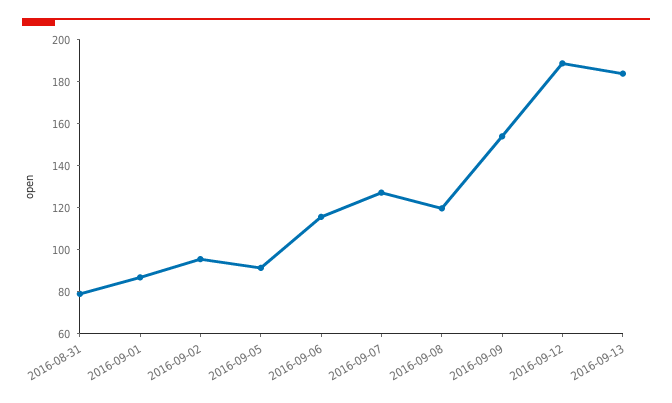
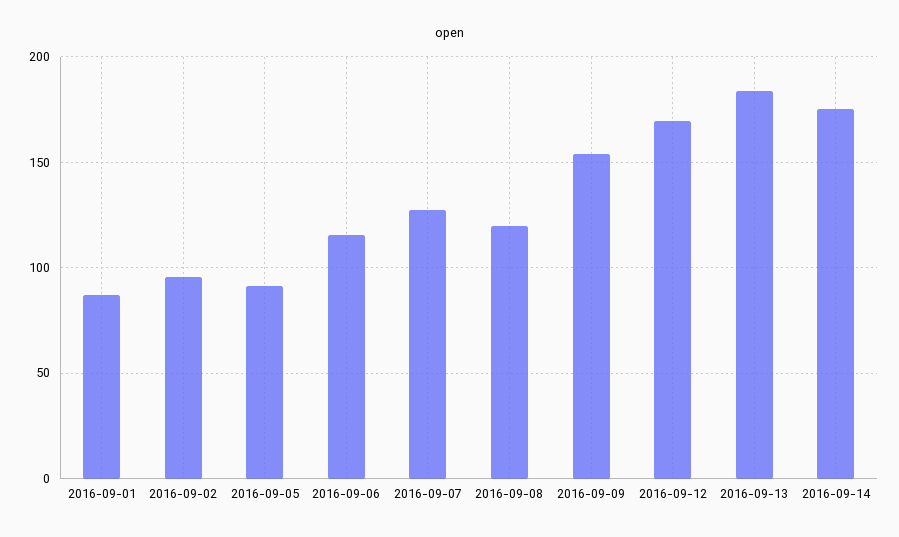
2016-08-31: 80 -> none
2016-09-12: 190 -> 170
2016-09-14: none -> 175

